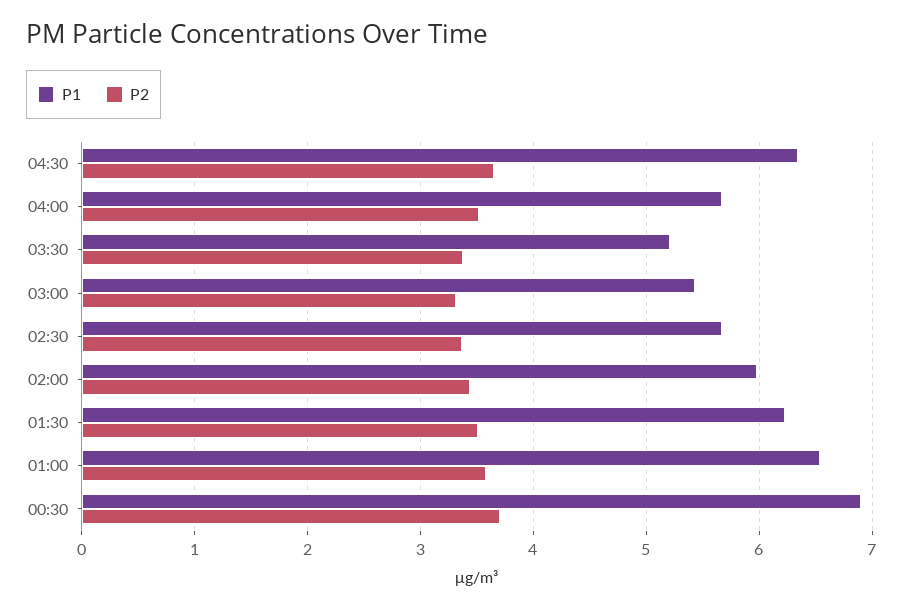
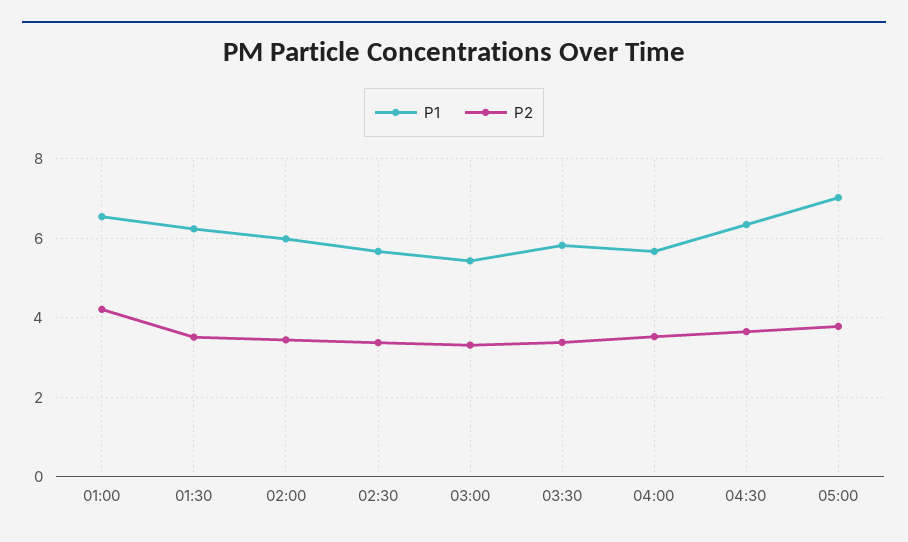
P1, 03:30: 5.2 -> 5.8
P2, 01:00: 3.6 -> 4.2
P1, 00:30: 6.9 -> none
P2, 00:30: 3.7 -> none
P1, 05:00: none -> 7
P2, 05:00: none -> 3.8

